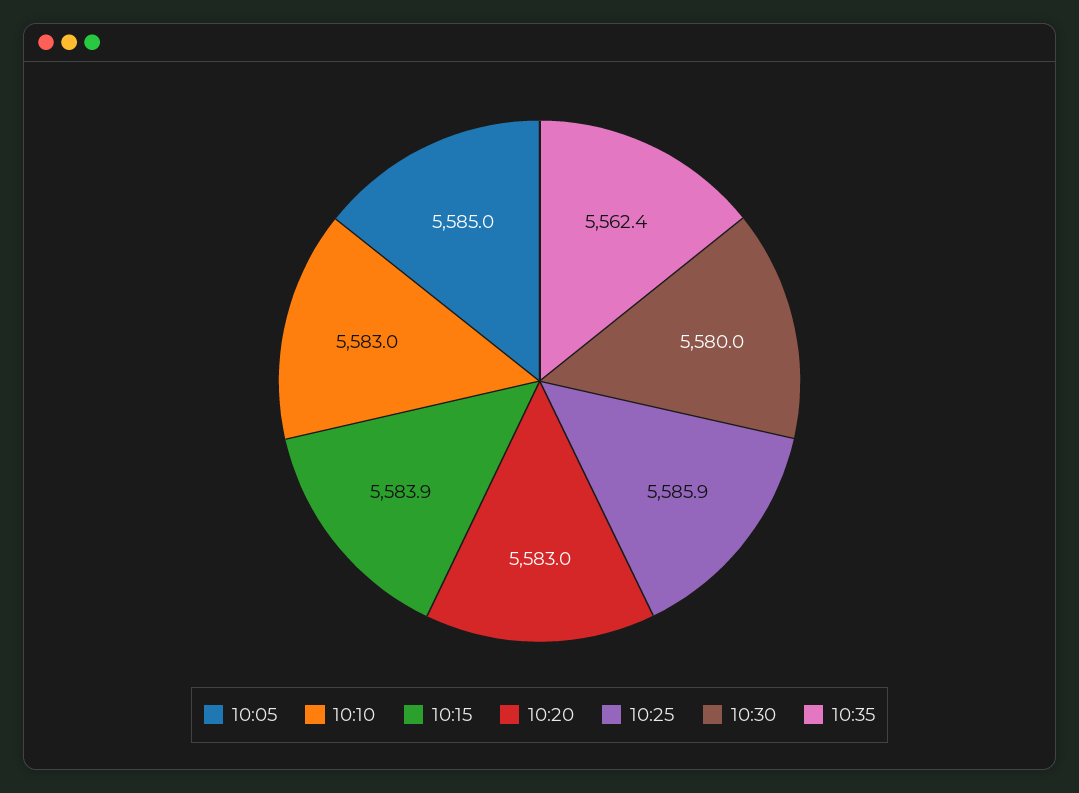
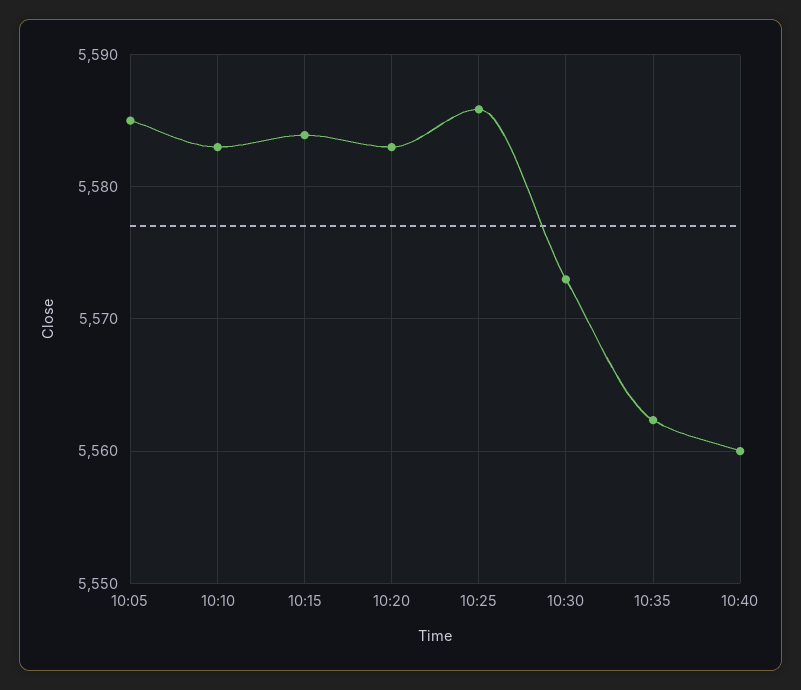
10:30: 5580 -> 5573
10:40: none -> 5560

